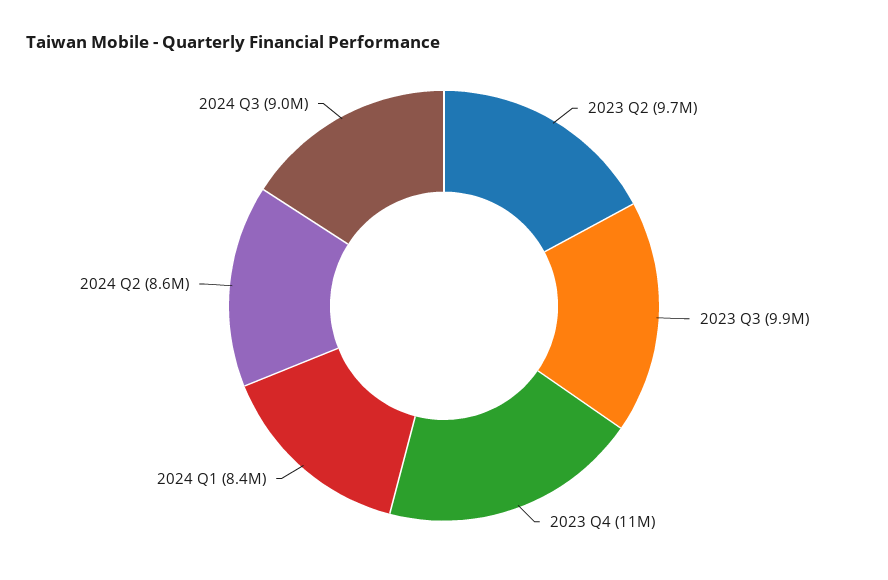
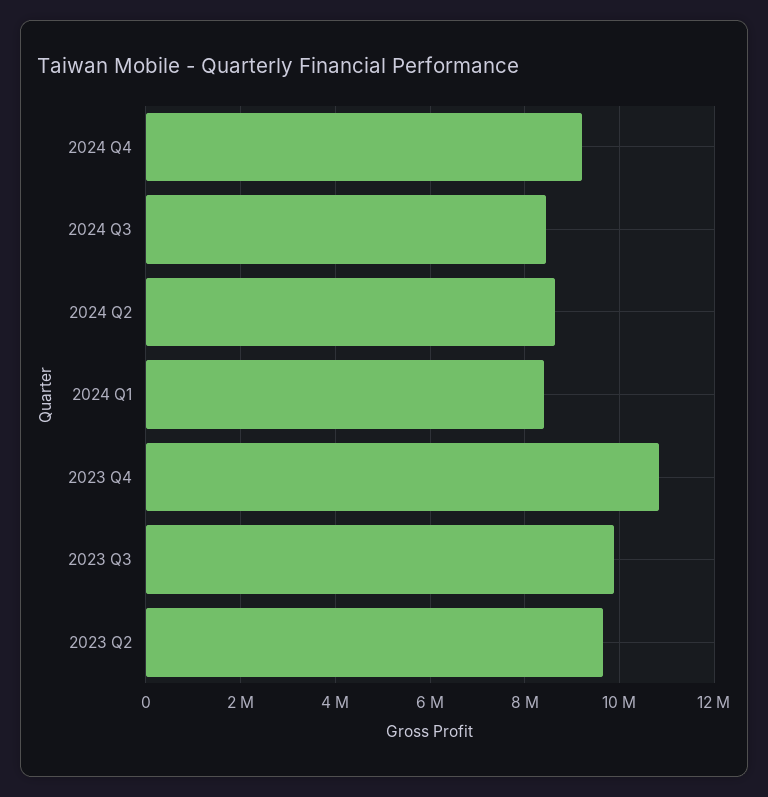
2024 Q3: 9000000 -> 8400000
2024 Q4: none -> 9200000

